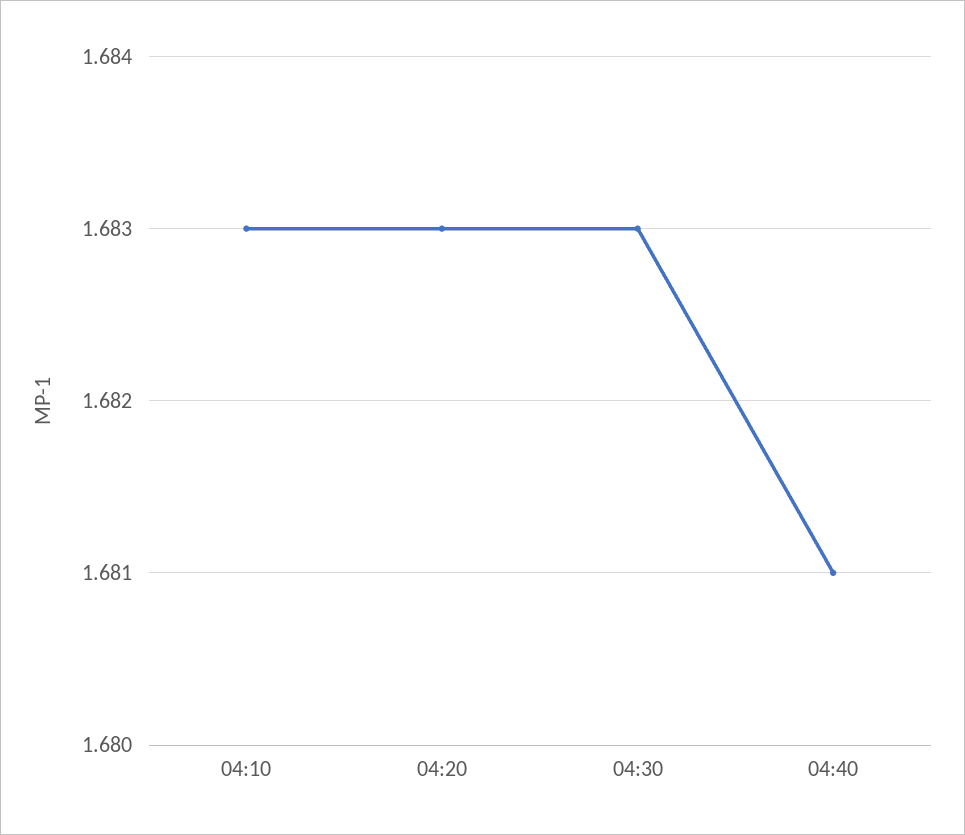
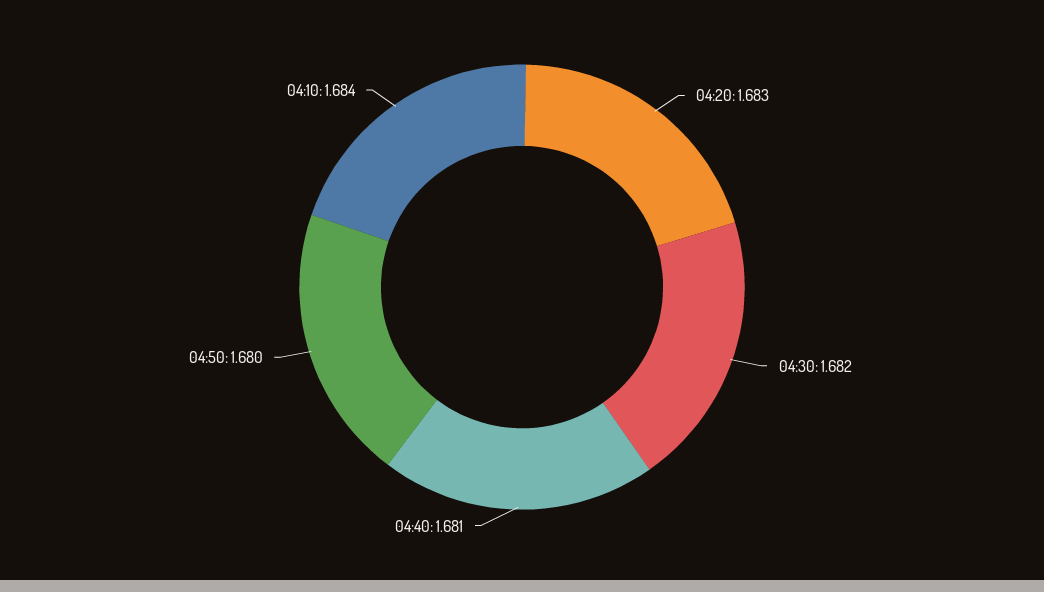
04:10: 1.683 -> 1.684
04:30: 1.683 -> 1.682
04:50: none -> 1.68

